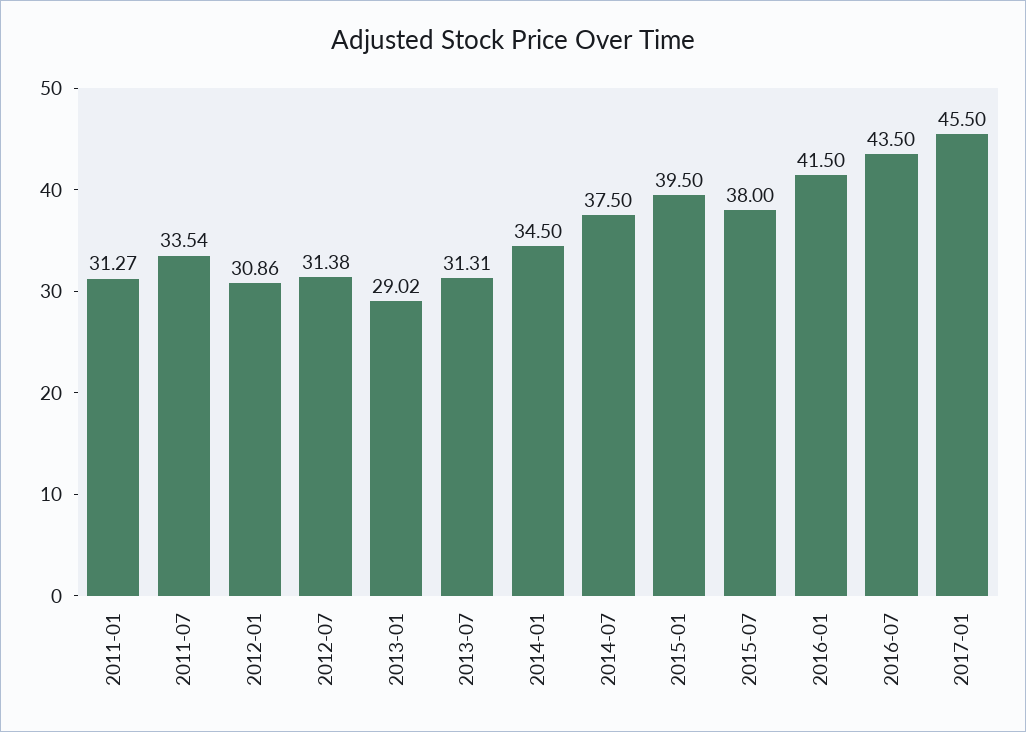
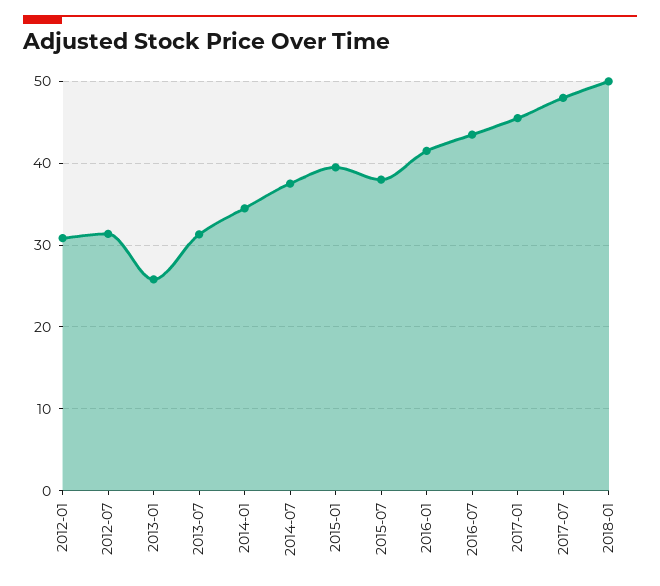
2011-01: 31.27 -> none
2011-07: 33.54 -> none
2013-01: 29.02 -> 26
2017-07: none -> 48
2018-01: none -> 50

